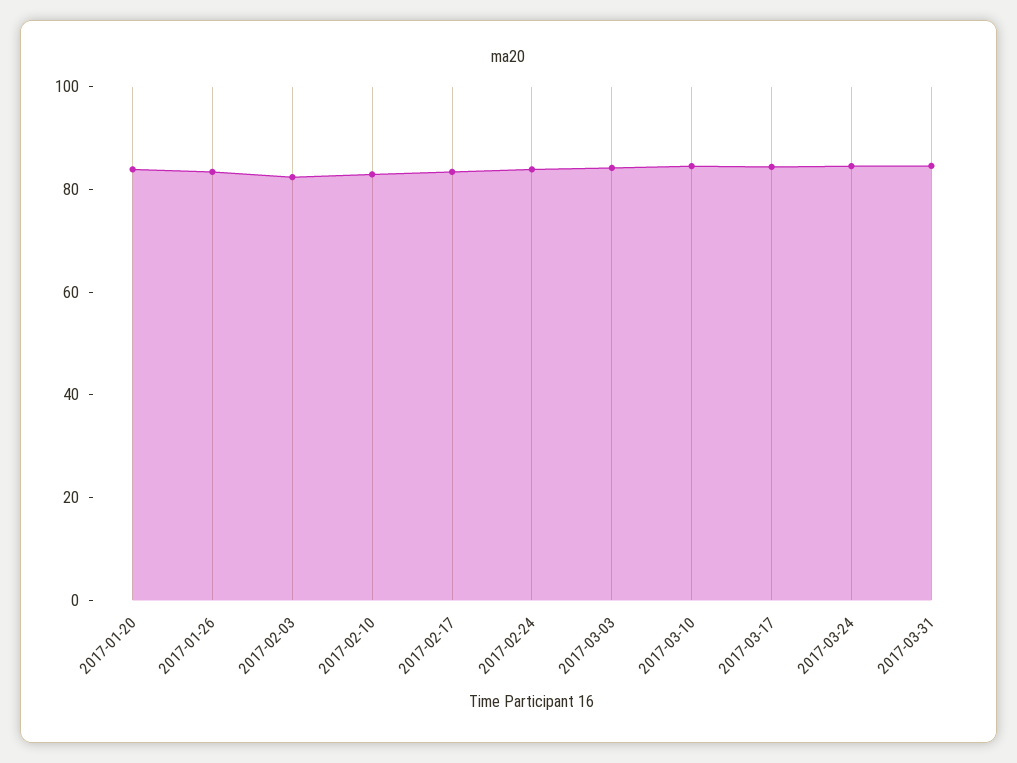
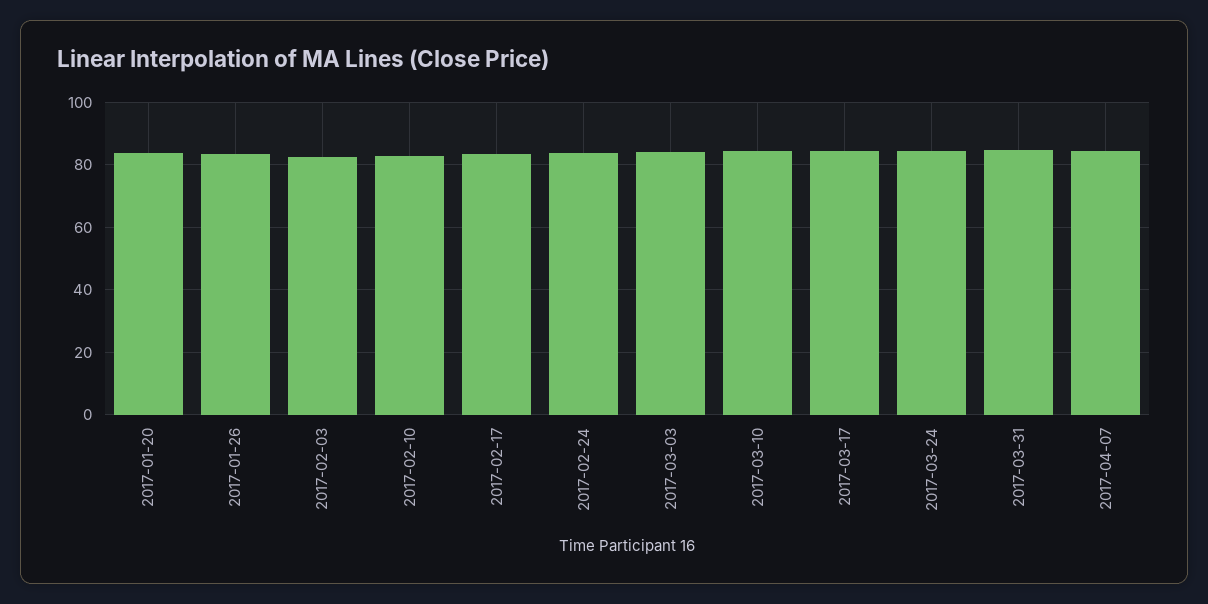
2017-04-07: none -> 84

